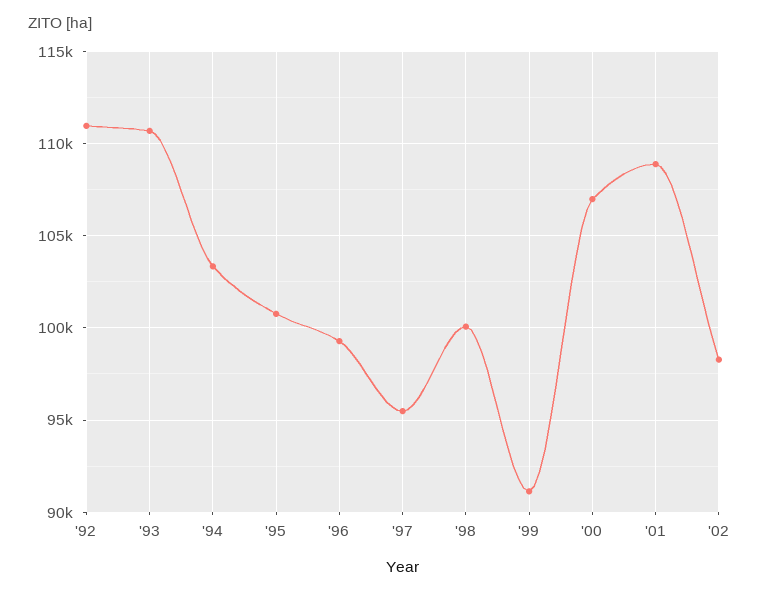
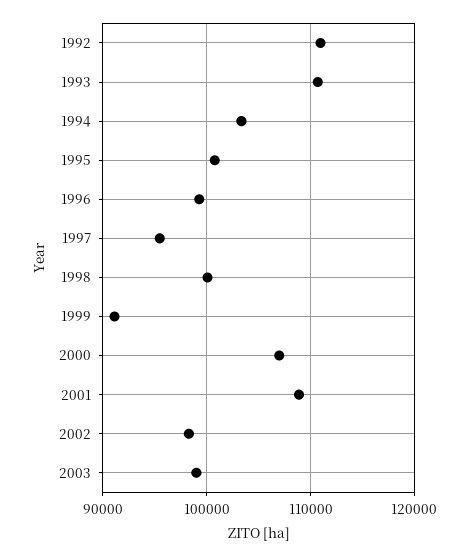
2003: none -> 99000

